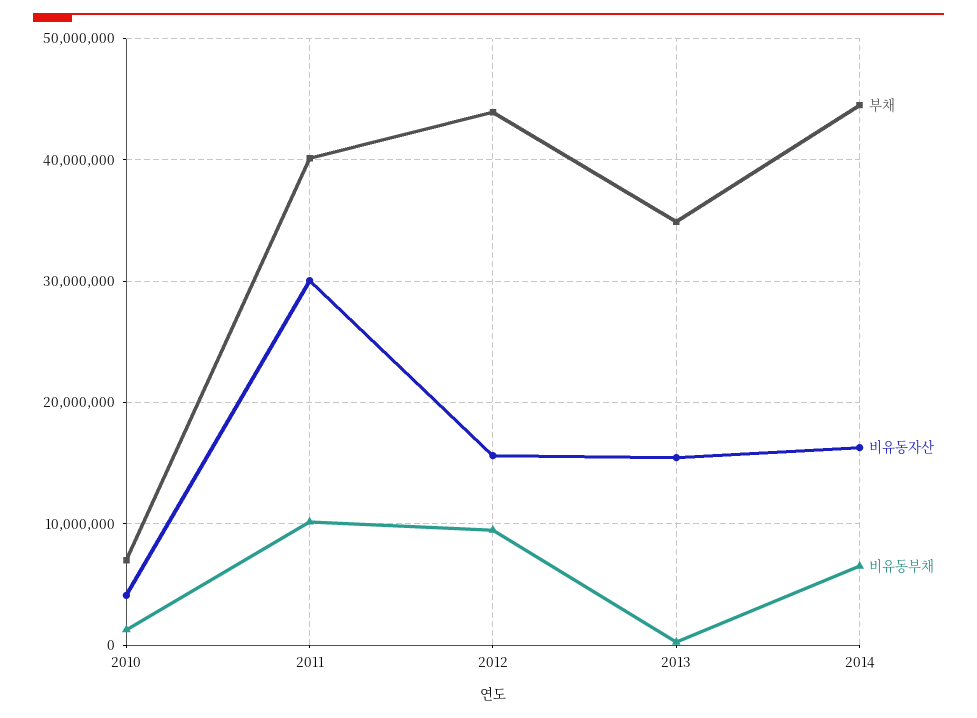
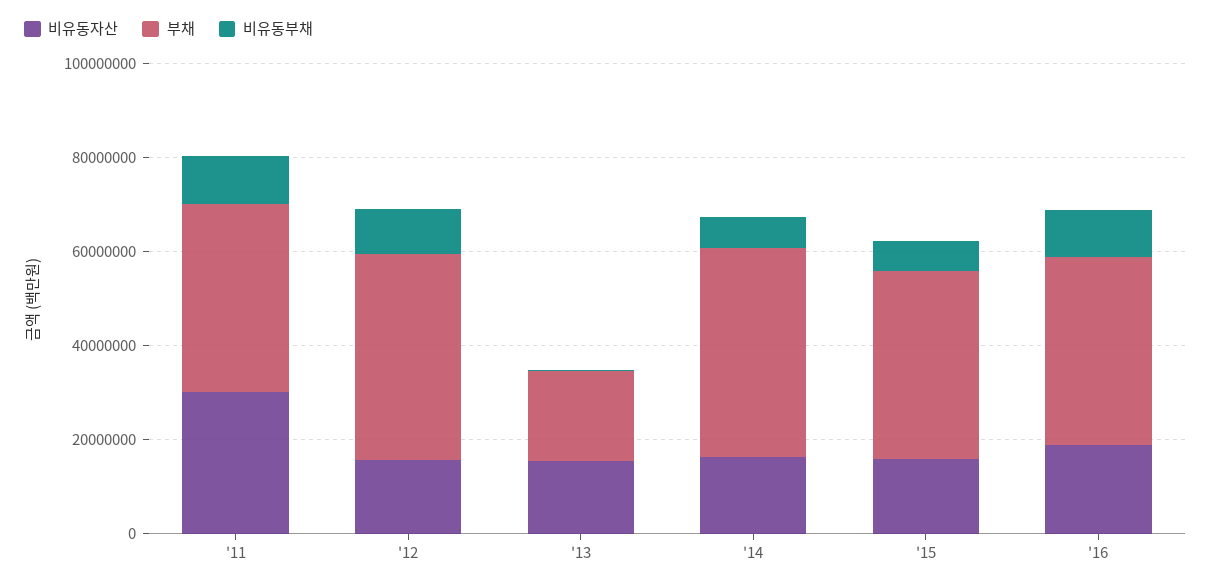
부채, 2010: 7000000 -> none
비유동자산, 2010: 4000000 -> none
비유동부채, 2010: 1000000 -> none
부채, 2013: 35000000 -> 20000000
비유동자산, '15: none -> 15000000
부채, '15: none -> 40000000
비유동부채, '15: none -> 5000000
비유동자산, '16: none -> 20000000
부채, '16: none -> 40000000
비유동부채, '16: none -> 10000000

